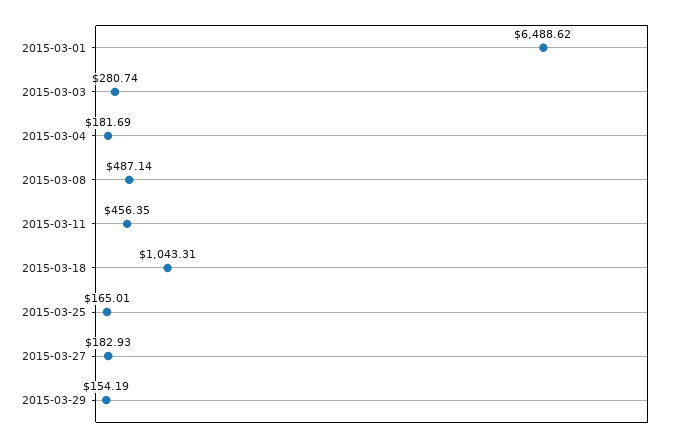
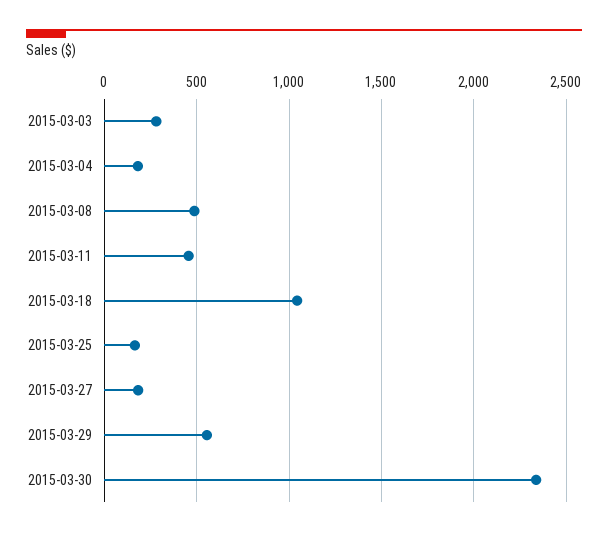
2015-03-01: 6488.62 -> none
2015-03-29: 154.19 -> 550
2015-03-30: none -> 2350

